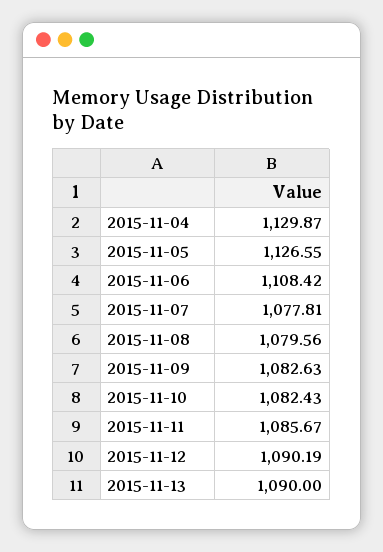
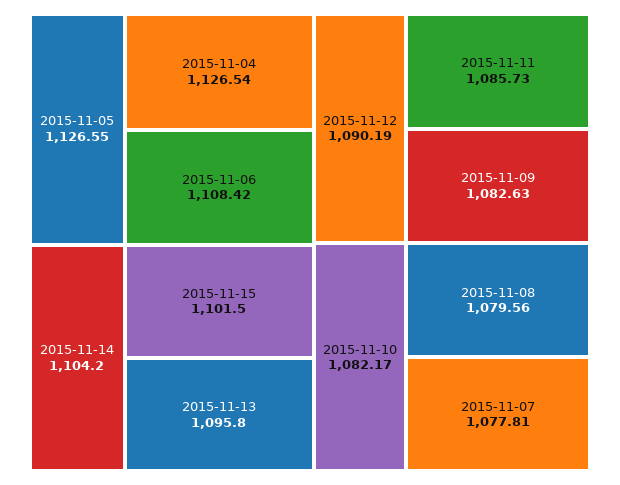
2015-11-04: 1129.87 -> 1126.54
2015-11-10: 1082.43 -> 1082.17
2015-11-11: 1085.67 -> 1085.73
2015-11-13: 1090 -> 1095.8
2015-11-14: none -> 1104.2
2015-11-15: none -> 1101.5

